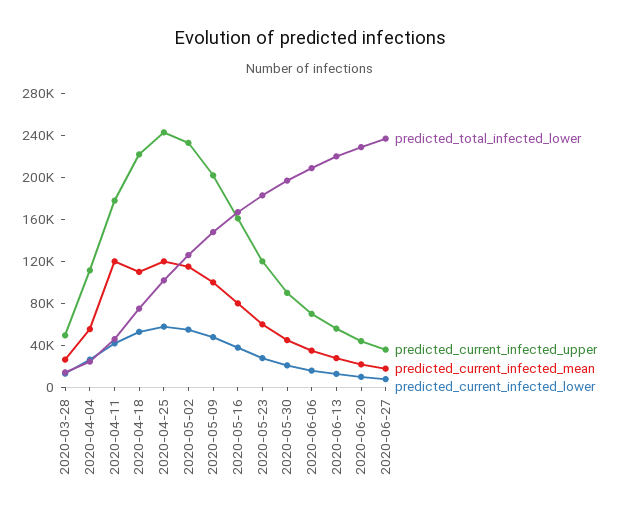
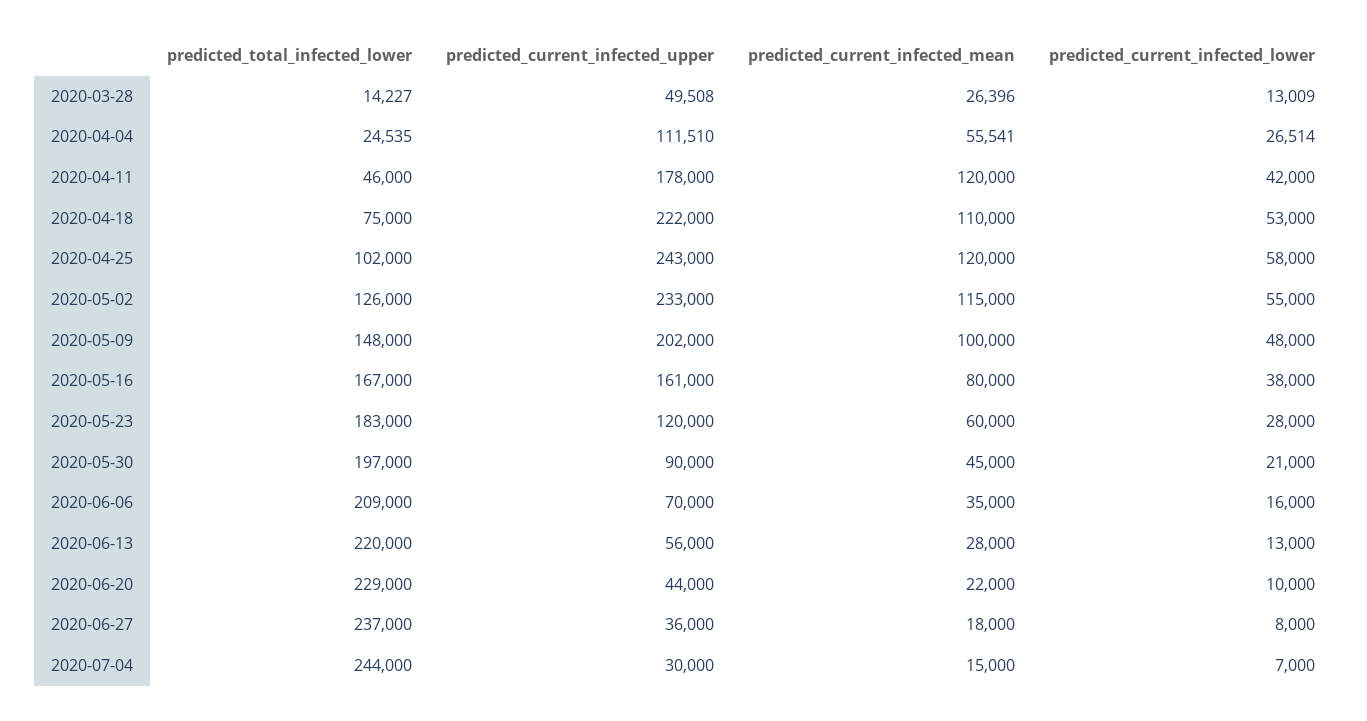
predicted_total_infected_lower, 2020-07-04: none -> 244000
predicted_current_infected_upper, 2020-07-04: none -> 30000
predicted_current_infected_mean, 2020-07-04: none -> 15000
predicted_current_infected_lower, 2020-07-04: none -> 7000

